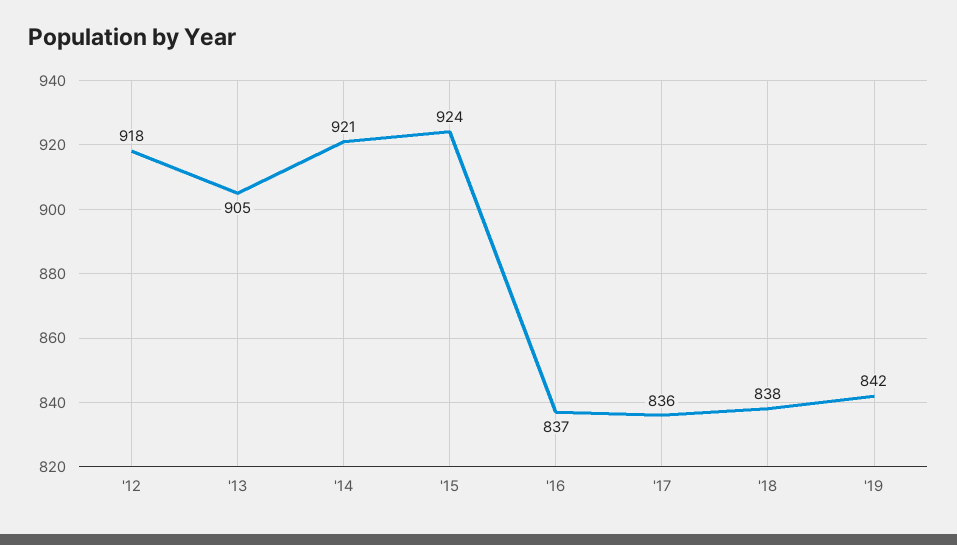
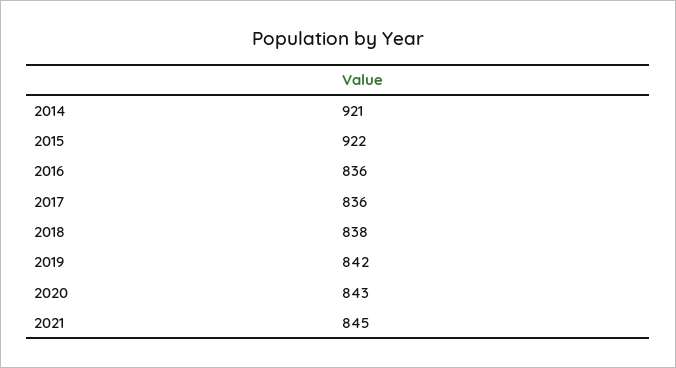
'12: 918 -> none
'13: 905 -> none
'15: 924 -> 922
'16: 837 -> 836
2020: none -> 843
2021: none -> 845

